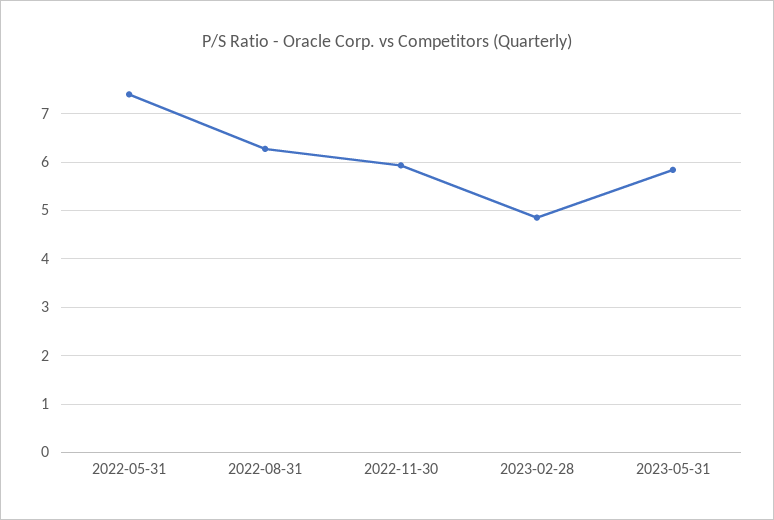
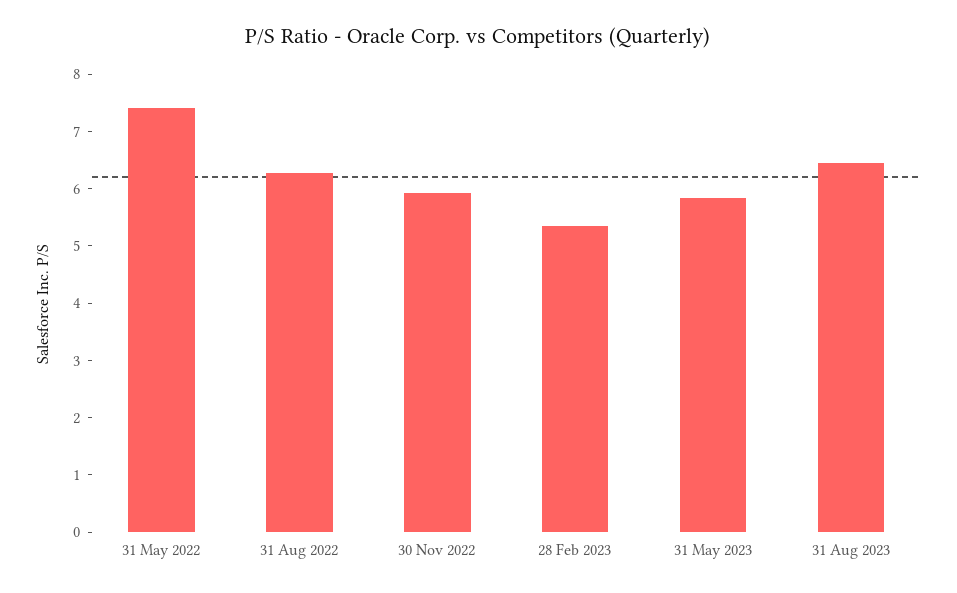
2023-02-28: 4.8 -> 5.4
31 Aug 2023: none -> 6.4

